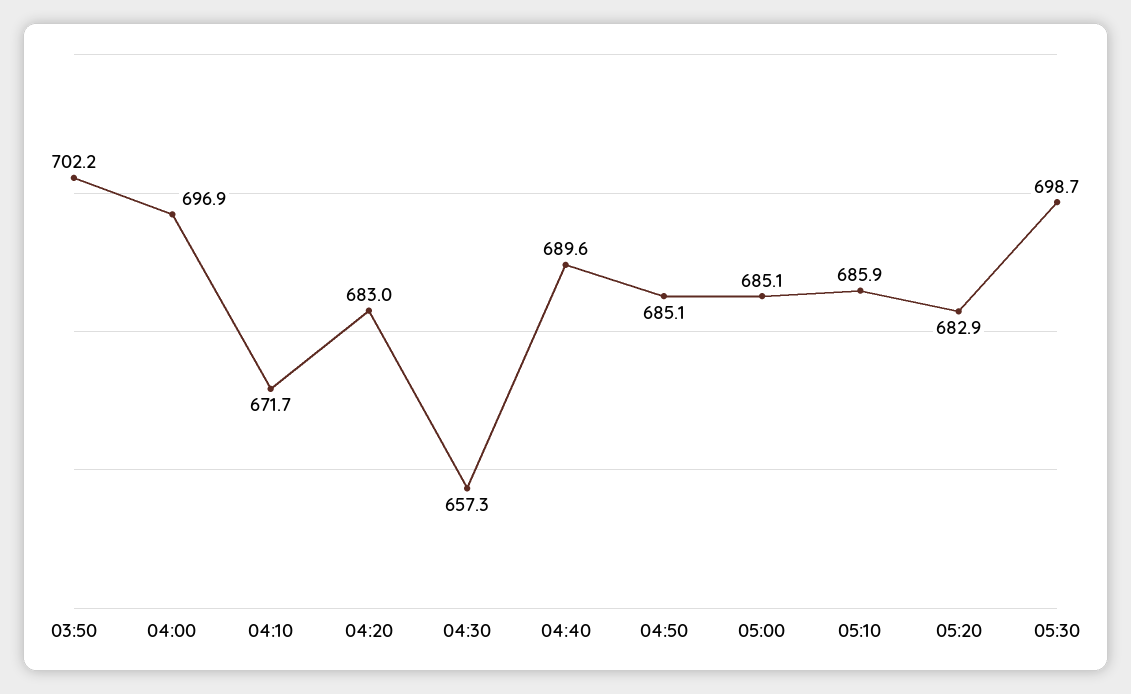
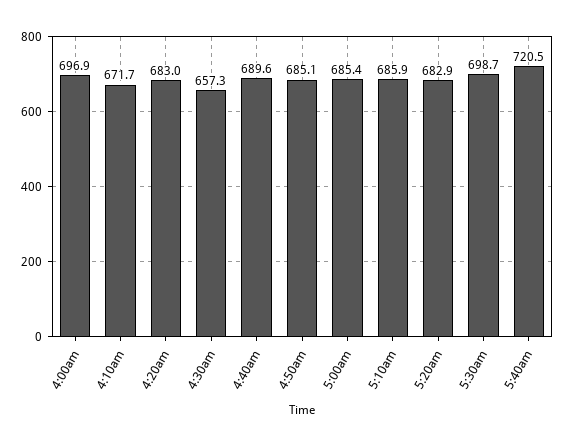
03:50: 702.2 -> none
05:00: 685.1 -> 685.4
5:40am: none -> 720.5

